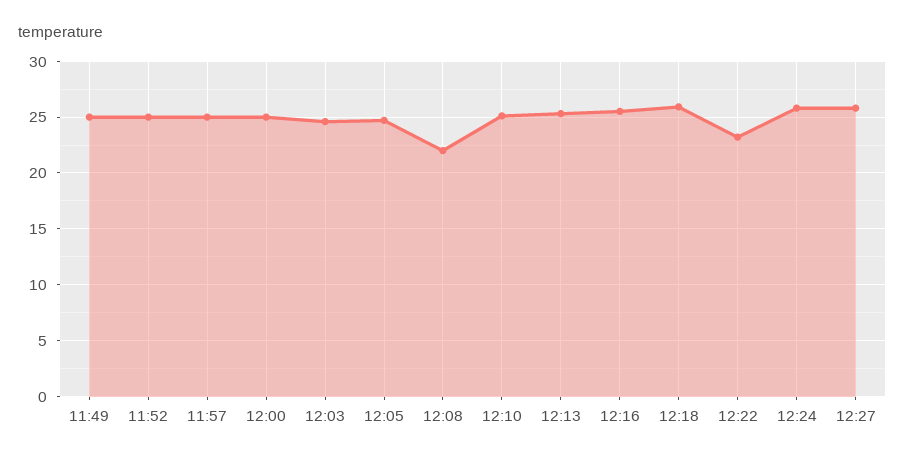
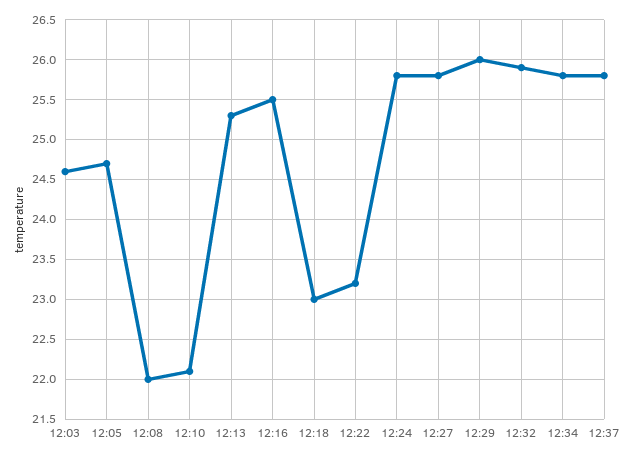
11:49: 25 -> none
11:52: 25 -> none
11:57: 25 -> none
12:00: 25 -> none
12:10: 25 -> 22.1
12:18: 26 -> 23
12:29: none -> 26
12:32: none -> 25.9
12:34: none -> 25.8
12:37: none -> 25.8

